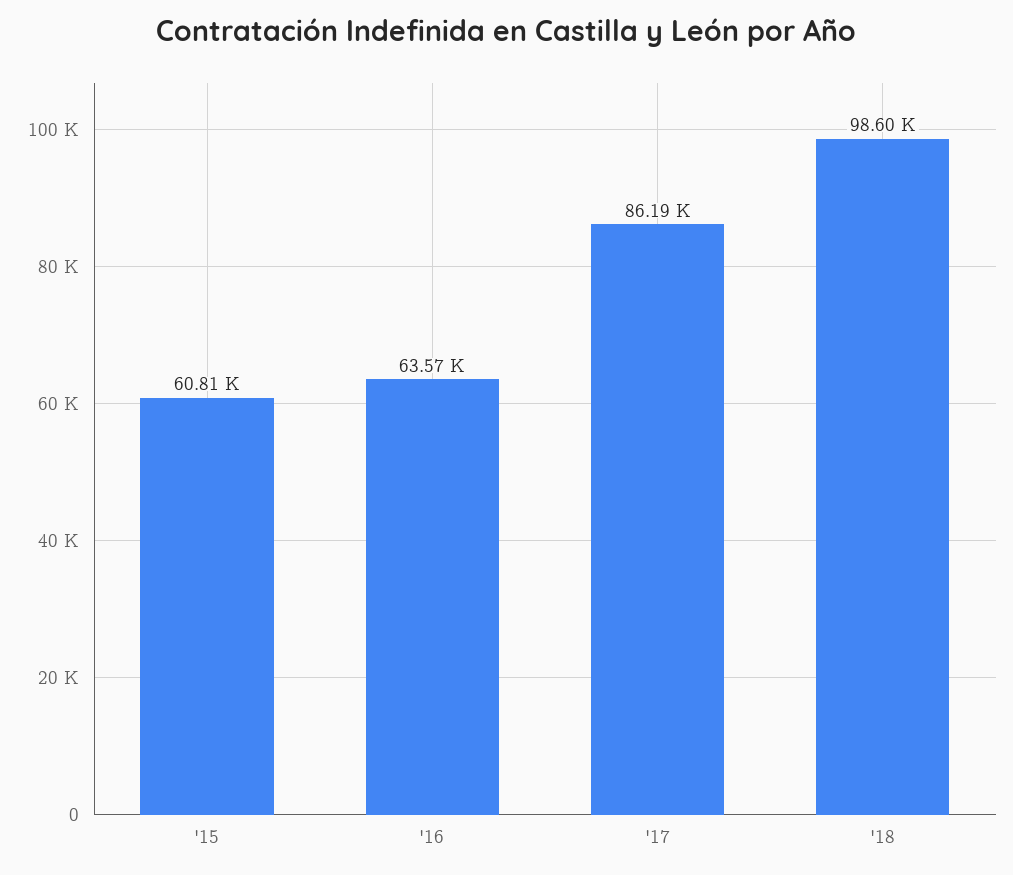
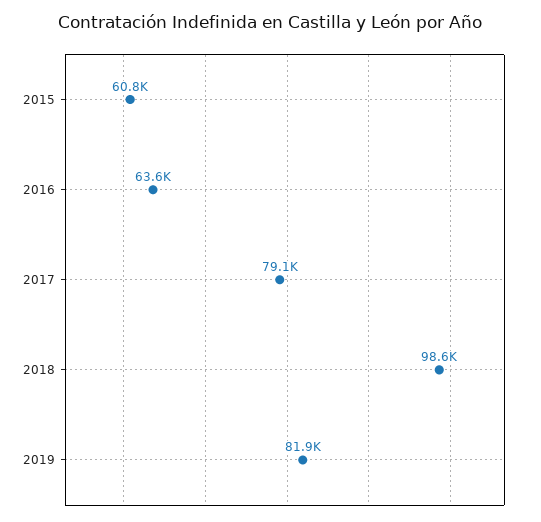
'17: 86190 -> 79100
2019: none -> 81900

